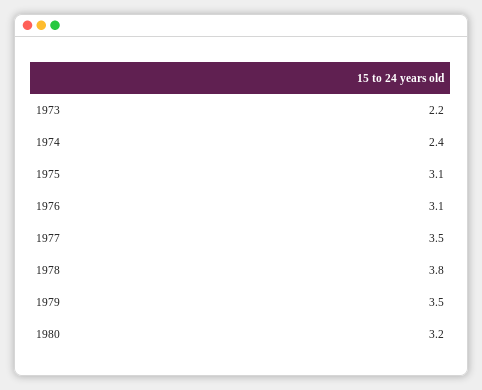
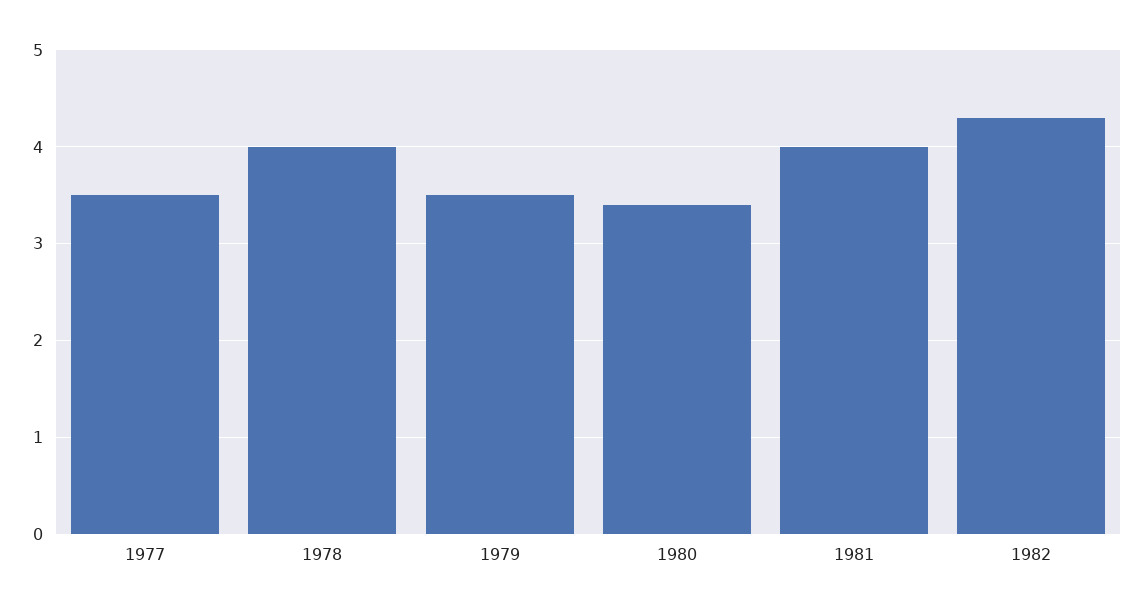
1973: 2.2 -> none
1974: 2.4 -> none
1975: 3.1 -> none
1976: 3.1 -> none
1978: 3.8 -> 4
1980: 3.2 -> 3.4
1981: none -> 4
1982: none -> 4.3

